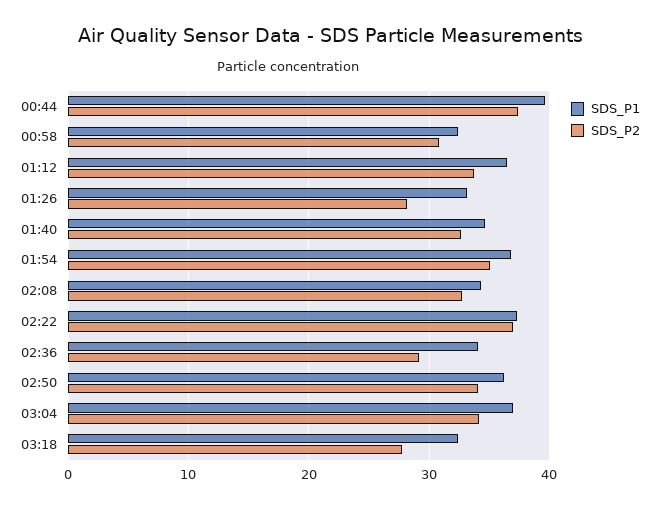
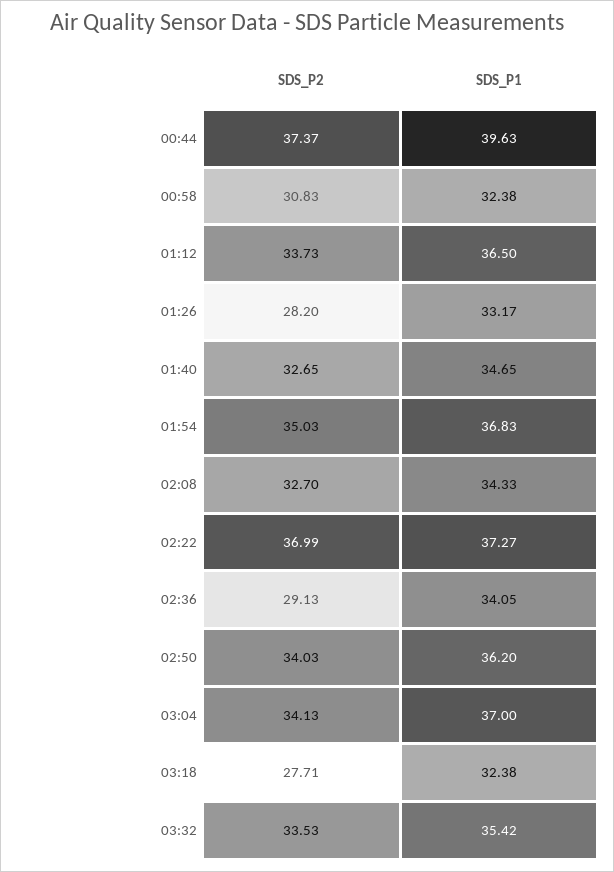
SDS_P2, 03:32: none -> 33.53
SDS_P1, 03:32: none -> 35.42

